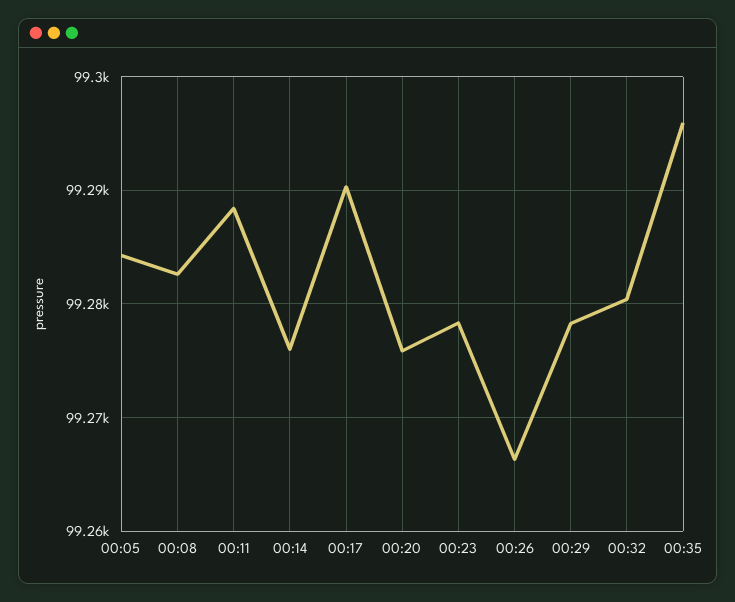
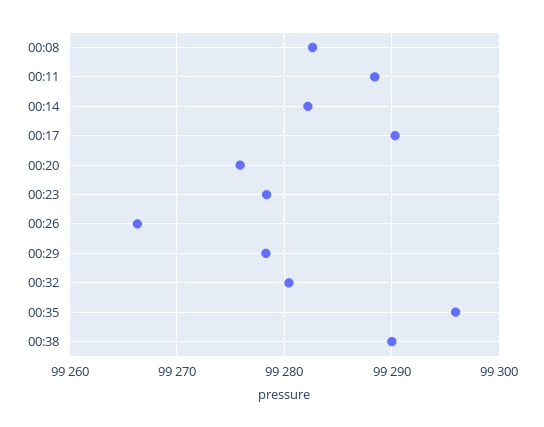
00:05: 99284 -> none
00:14: 99276 -> 99282
00:38: none -> 99290

